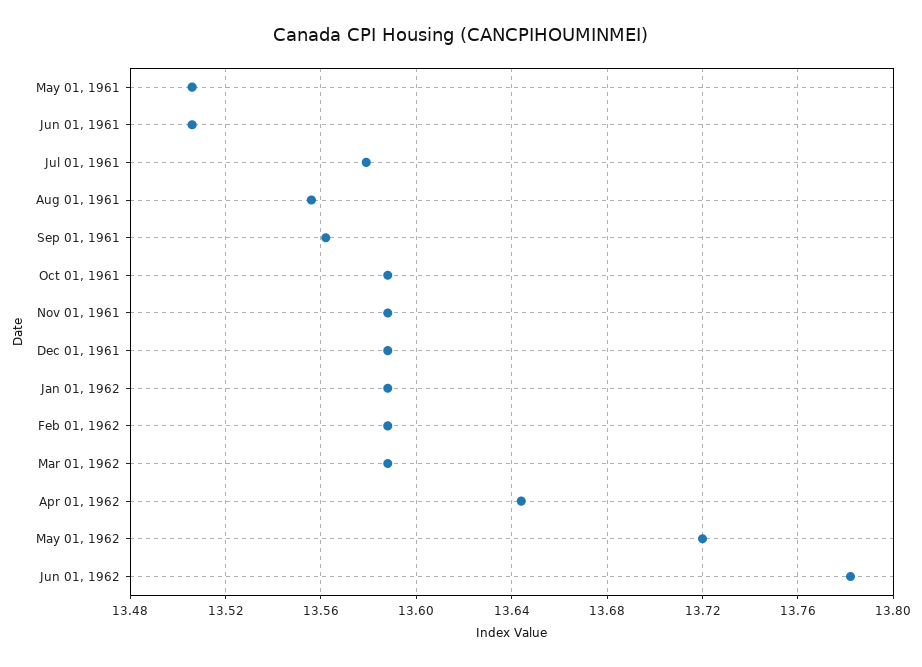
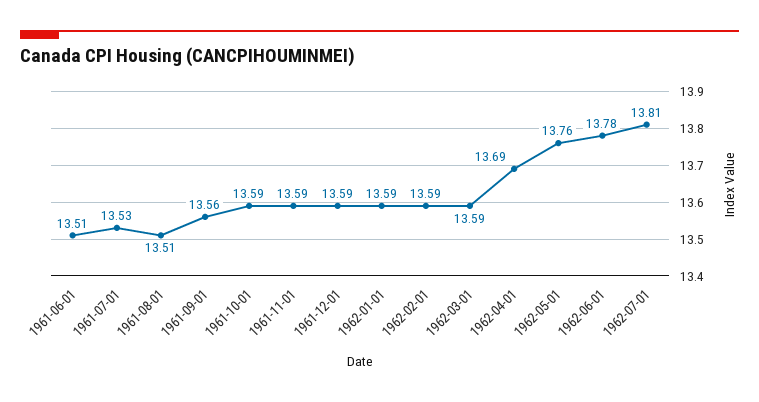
May 01, 1961: 13.505 -> none
Jul 01, 1961: 13.58 -> 13.53
Aug 01, 1961: 13.555 -> 13.51
Apr 01, 1962: 13.645 -> 13.69
May 01, 1962: 13.72 -> 13.76
1962-07-01: none -> 13.81

